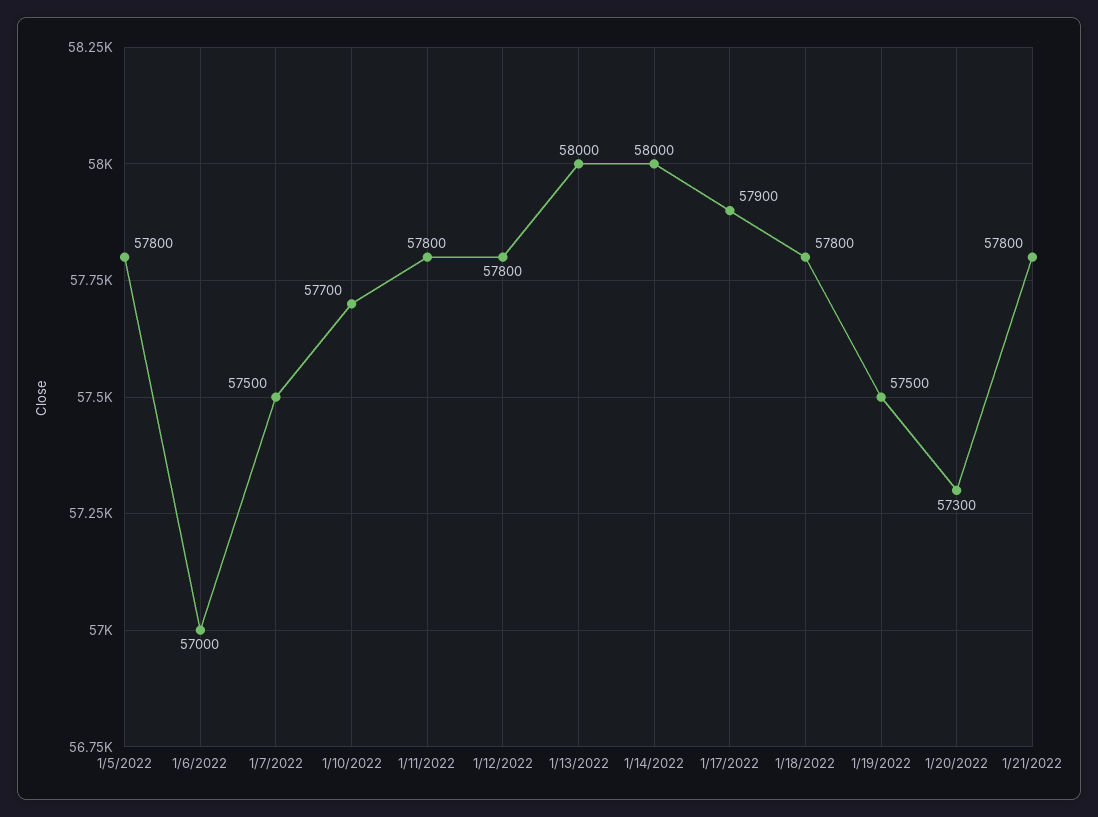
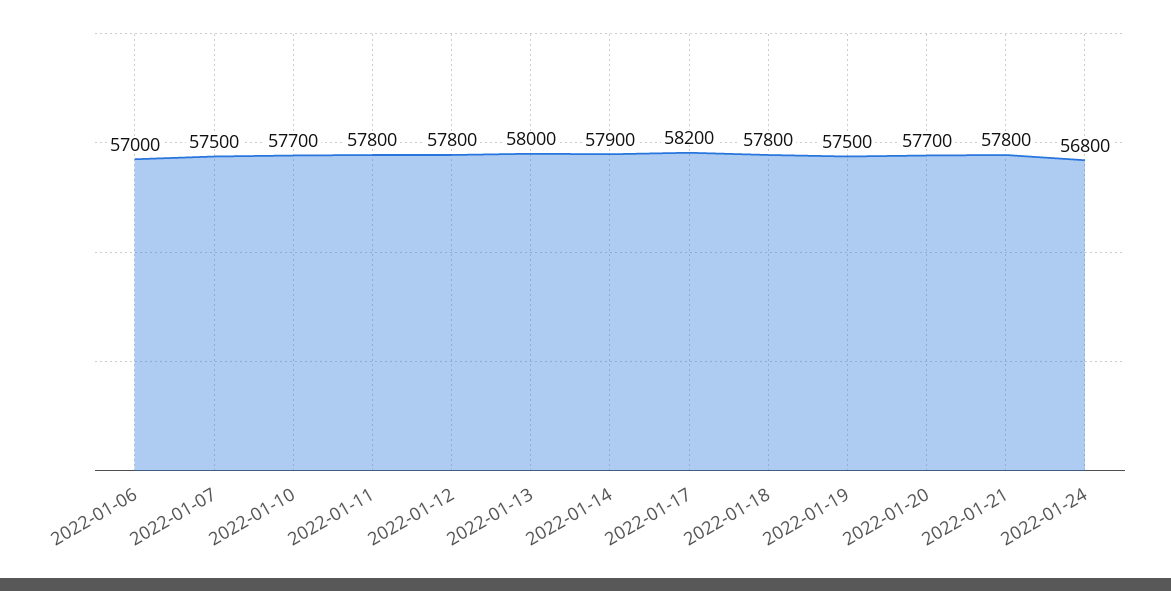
1/5/2022: 57800 -> none
1/14/2022: 58000 -> 57900
1/17/2022: 57900 -> 58200
1/20/2022: 57300 -> 57700
2022-01-24: none -> 56800

